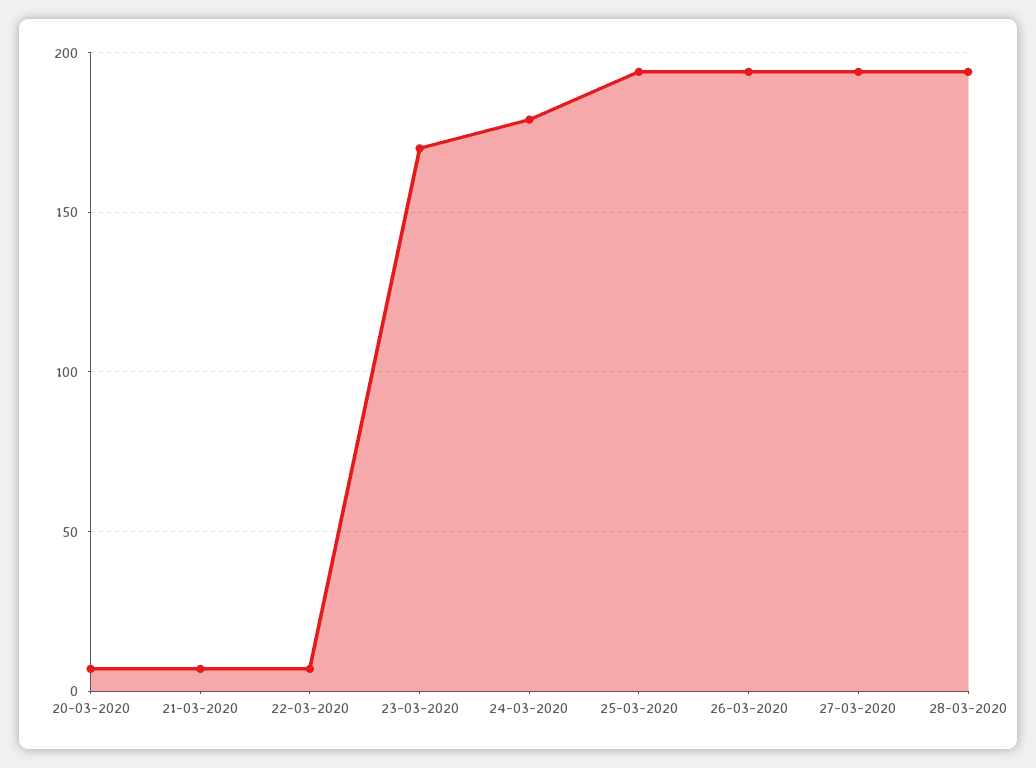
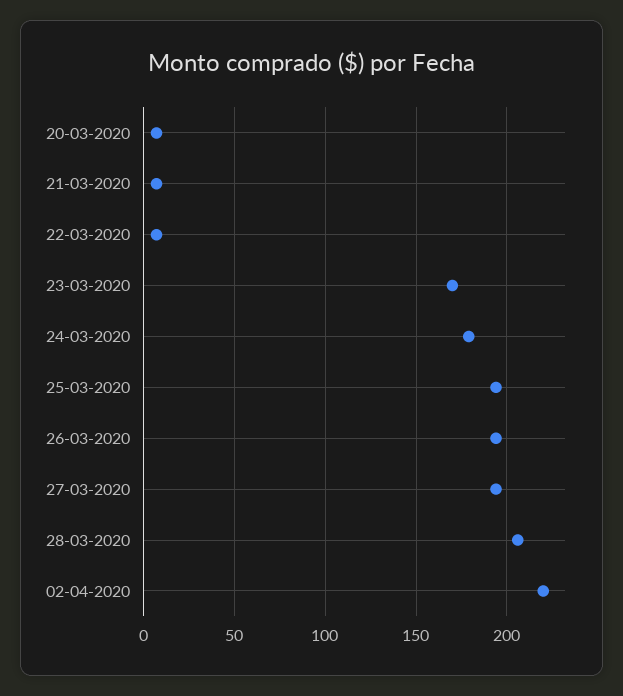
28-03-2020: 195 -> 205
02-04-2020: none -> 220

